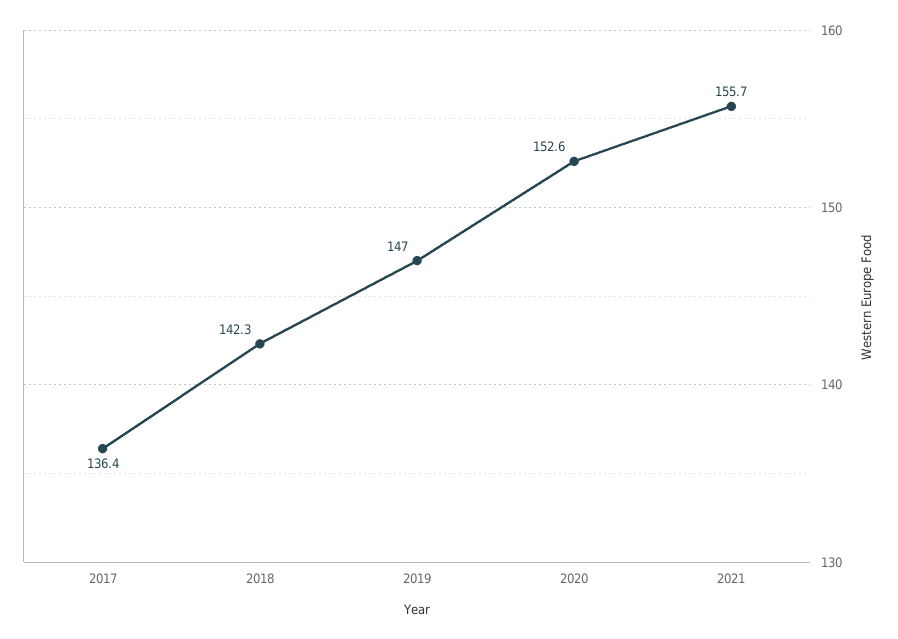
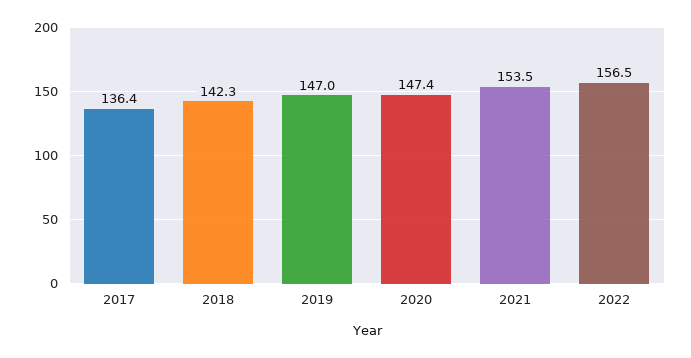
2020: 152.6 -> 147.4
2021: 155.7 -> 153.5
2022: none -> 156.5

